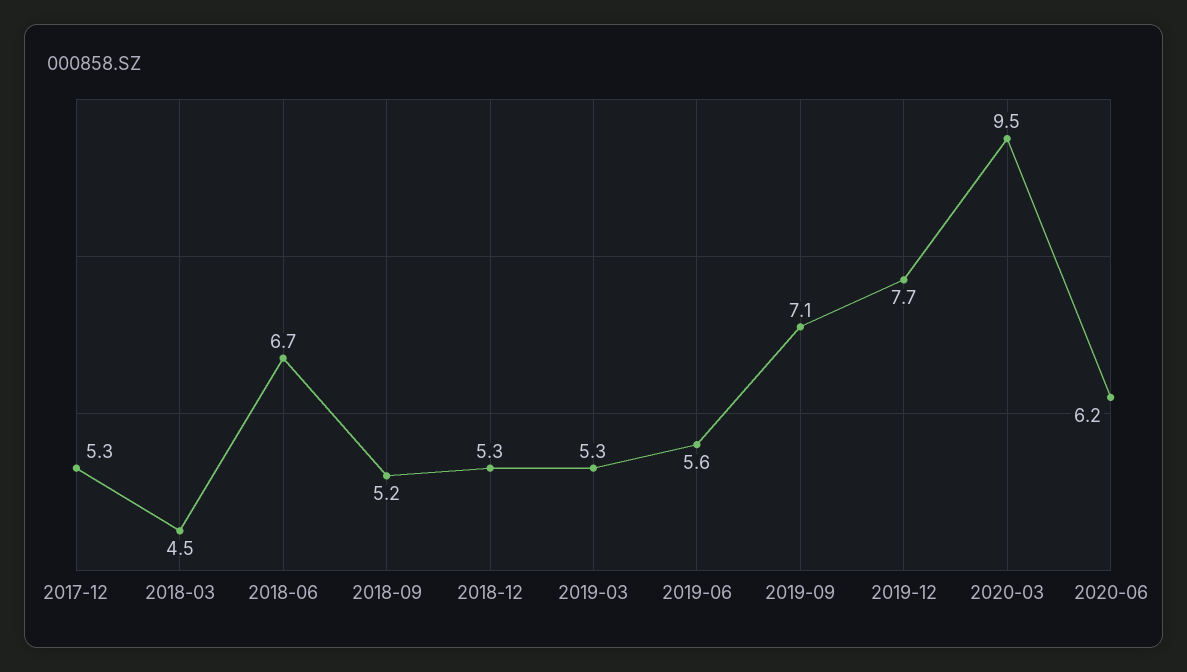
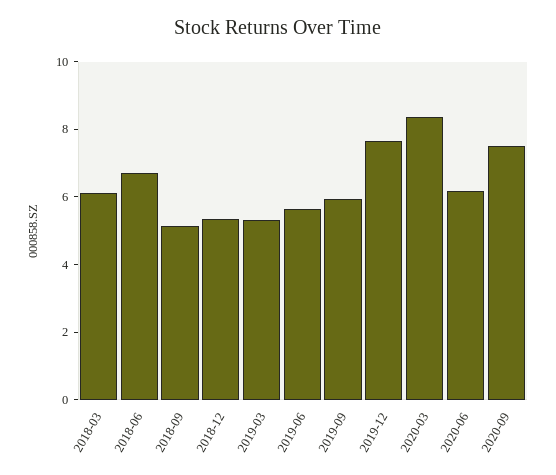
2017-12: 5.3 -> none
2018-03: 4.5 -> 6
2019-09: 7.1 -> 6
2020-03: 9.5 -> 8.5
2020-09: none -> 7.5

